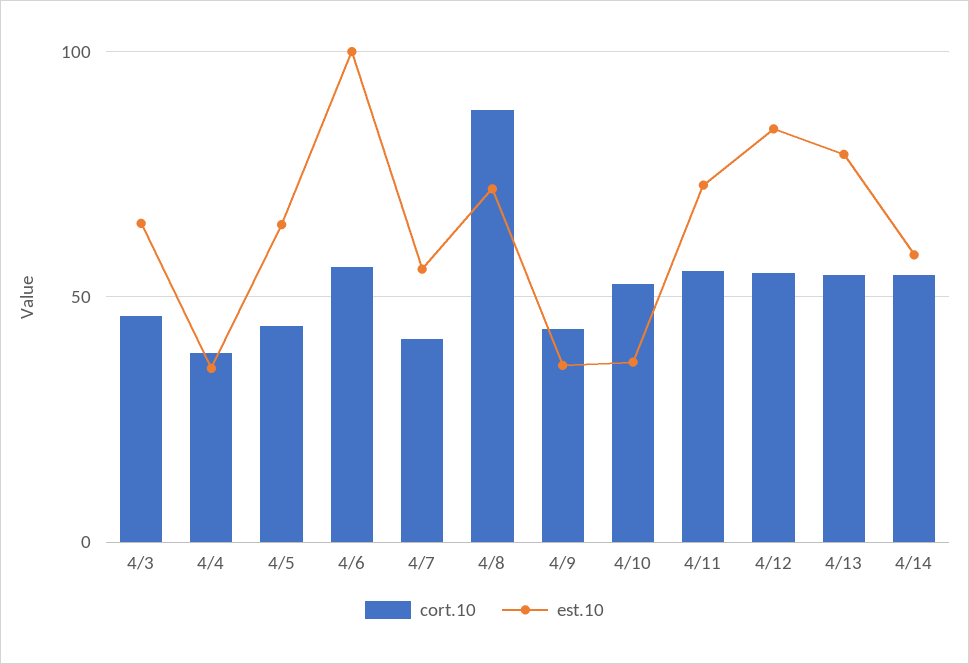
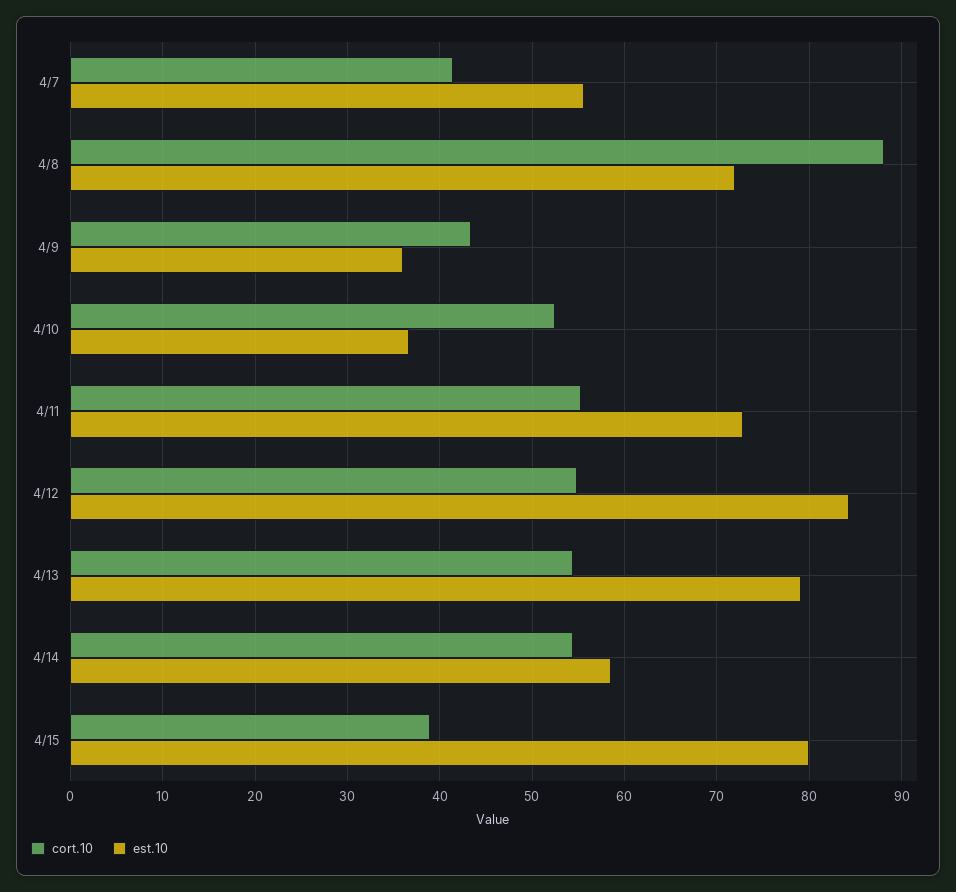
cort.10, 4/3: 45 -> none
est.10, 4/3: 65 -> none
cort.10, 4/4: 40 -> none
est.10, 4/4: 35 -> none
cort.10, 4/5: 45 -> none
est.10, 4/5: 65 -> none
cort.10, 4/6: 55 -> none
est.10, 4/6: 100 -> none
cort.10, 4/15: none -> 39
est.10, 4/15: none -> 80

